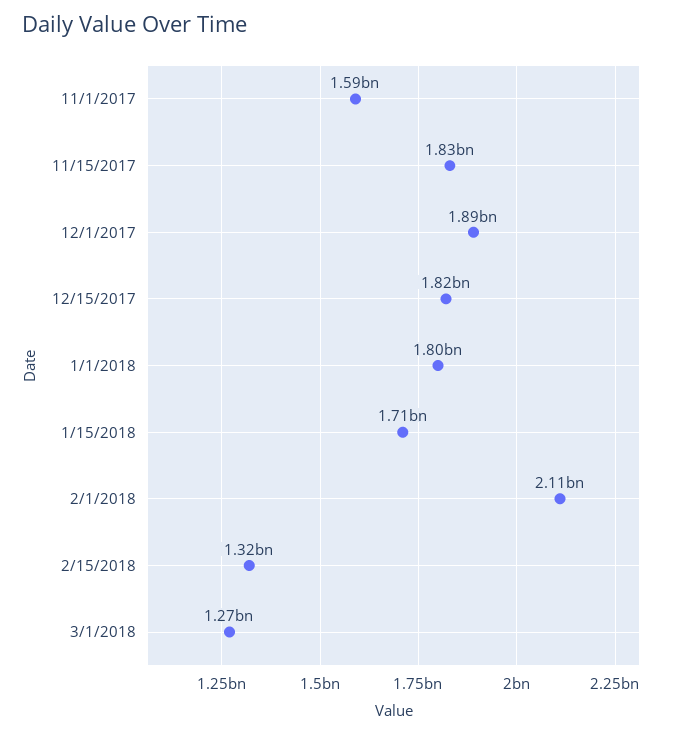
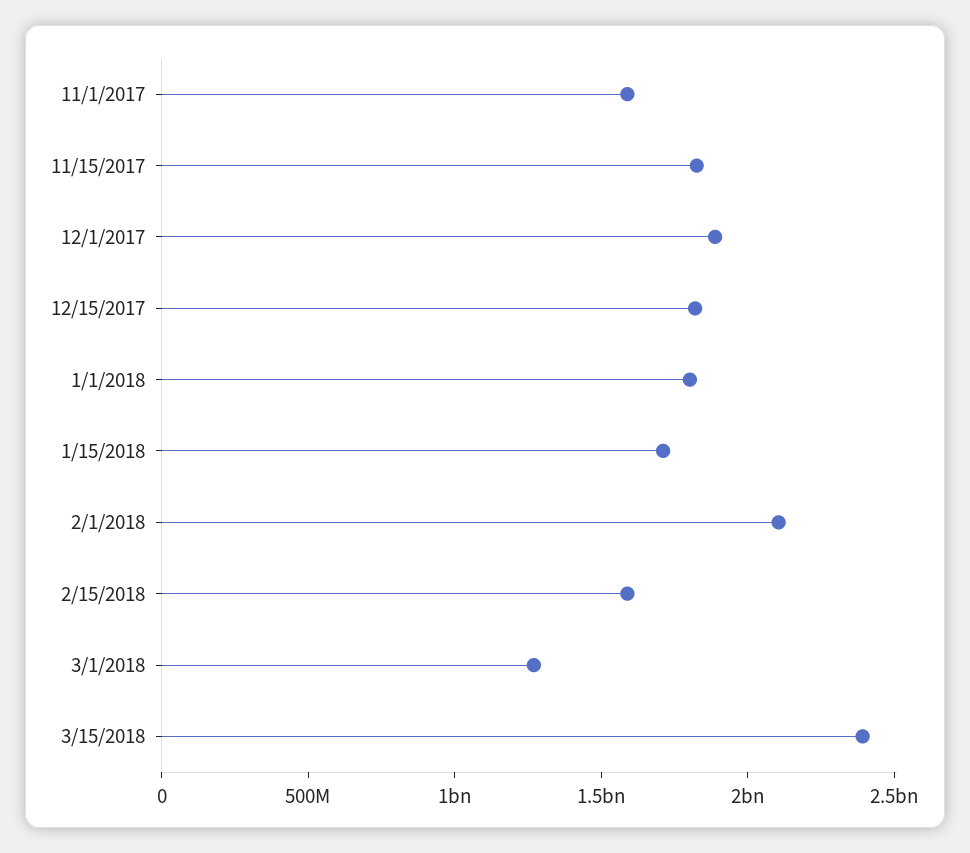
2/15/2018: 1320000000 -> 1600000000
3/15/2018: none -> 2400000000

